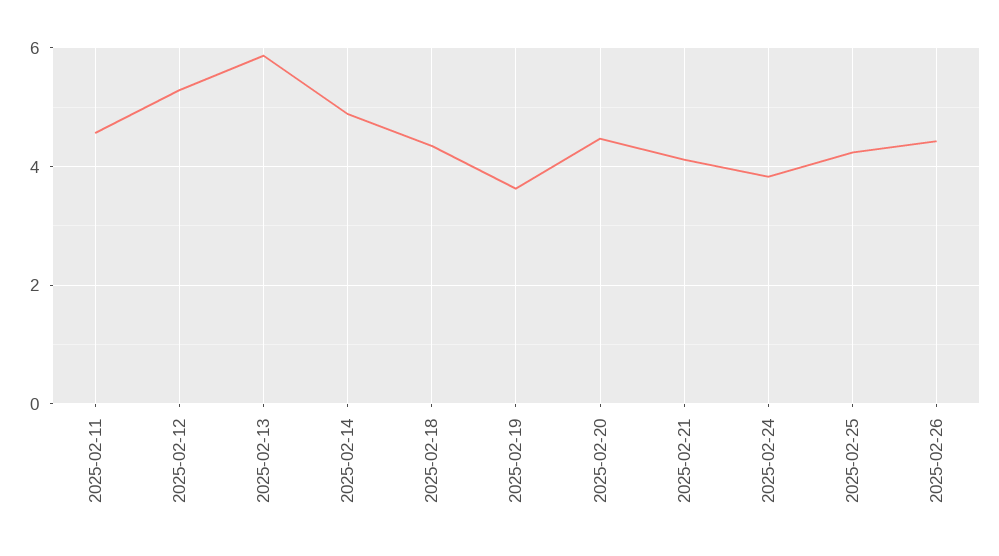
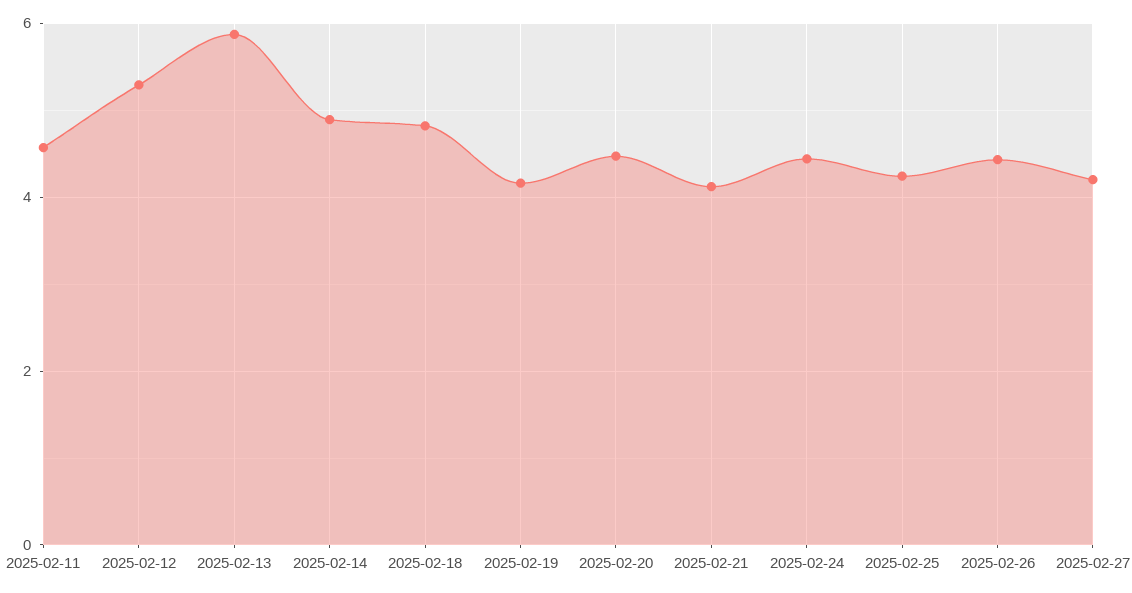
2025-02-18: 4.4 -> 4.8
2025-02-19: 3.6 -> 4.2
2025-02-24: 3.8 -> 4.4
2025-02-27: none -> 4.2

